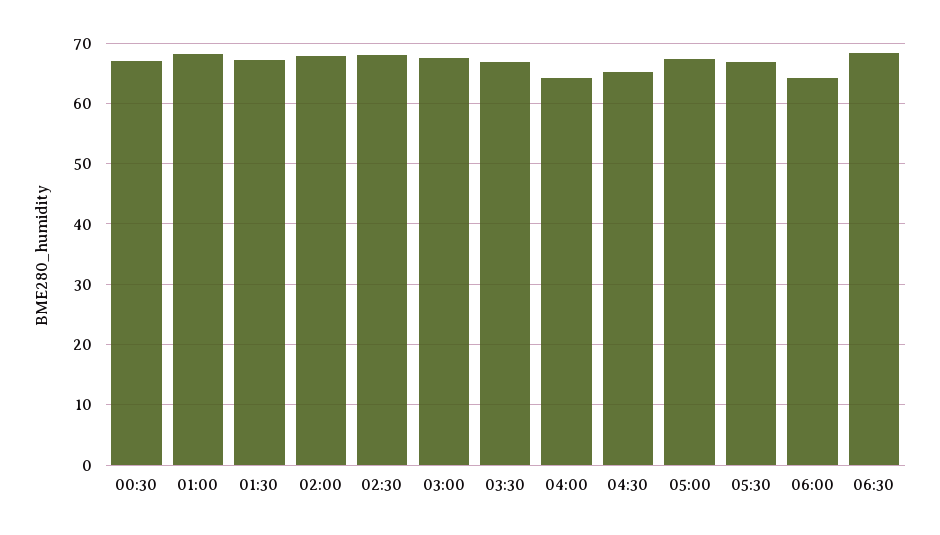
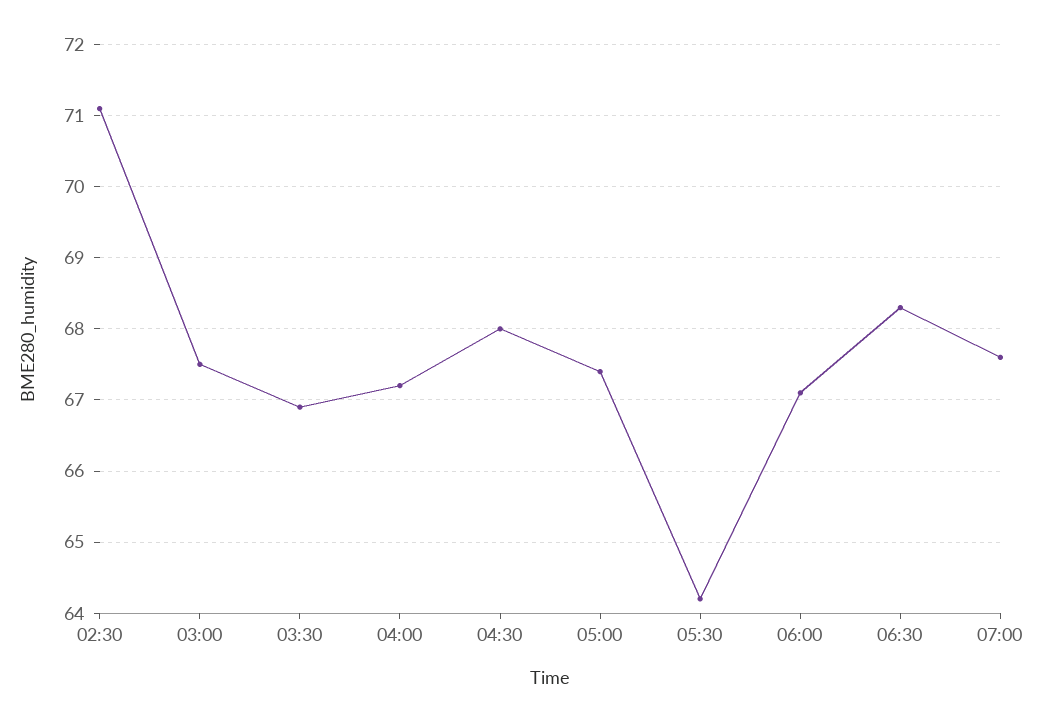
00:30: 67 -> none
01:00: 68 -> none
01:30: 67 -> none
02:00: 68 -> none
02:30: 68 -> 71.1
04:00: 64 -> 67.2
04:30: 65 -> 68
05:30: 67 -> 64.2
06:00: 64 -> 67.1
07:00: none -> 67.6

